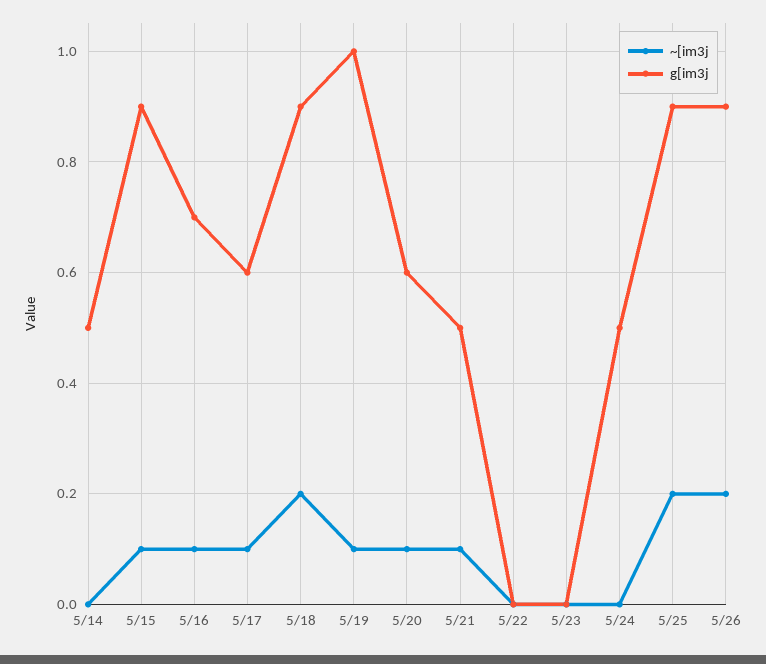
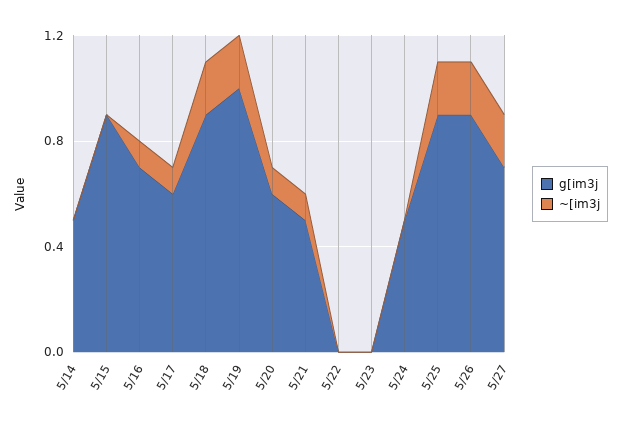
~[im3j, 5/15: 0.1 -> 0
~[im3j, 5/19: 0.1 -> 0.2
g[im3j, 5/27: none -> 0.7
~[im3j, 5/27: none -> 0.2

